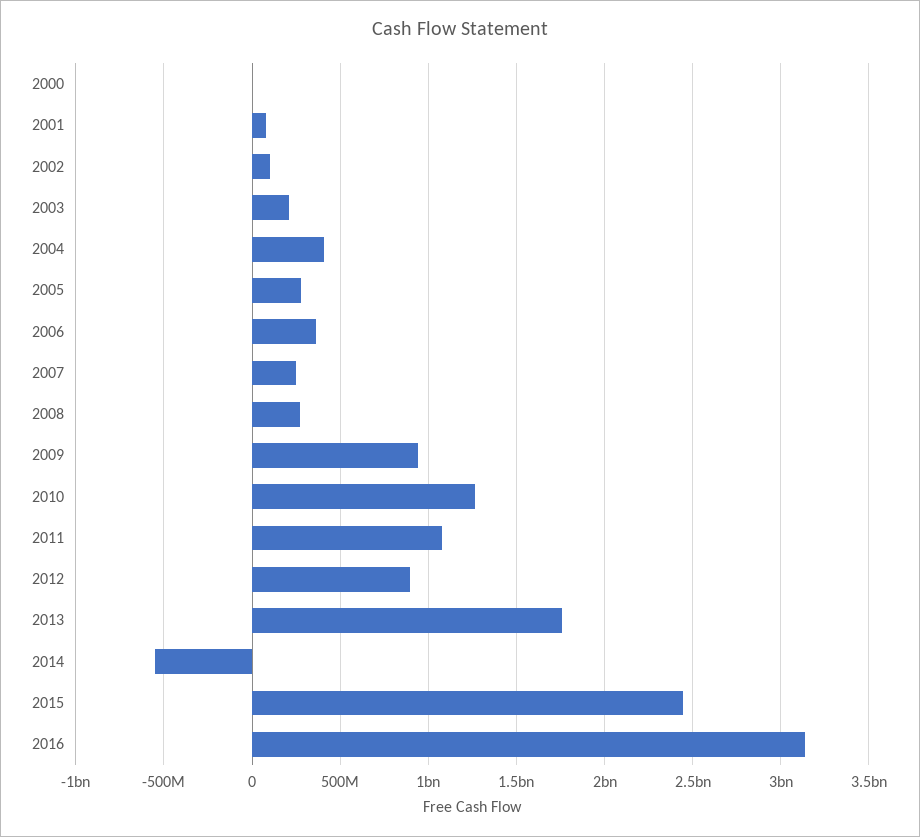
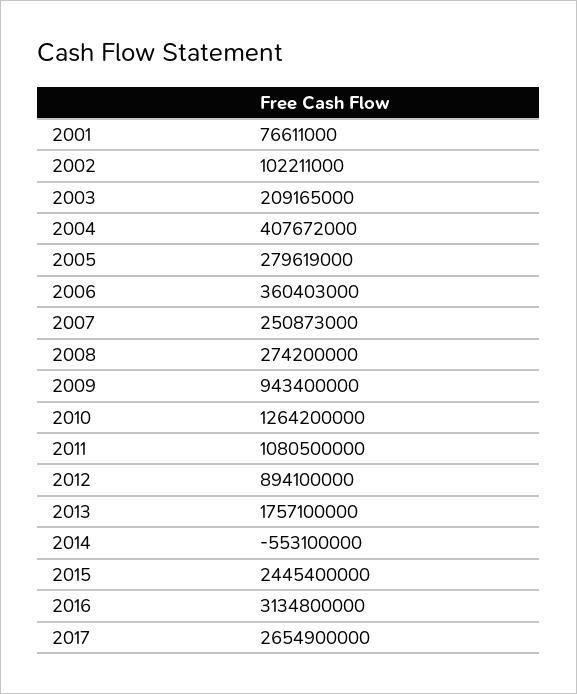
2000: 0 -> none
2017: none -> 2654900000

